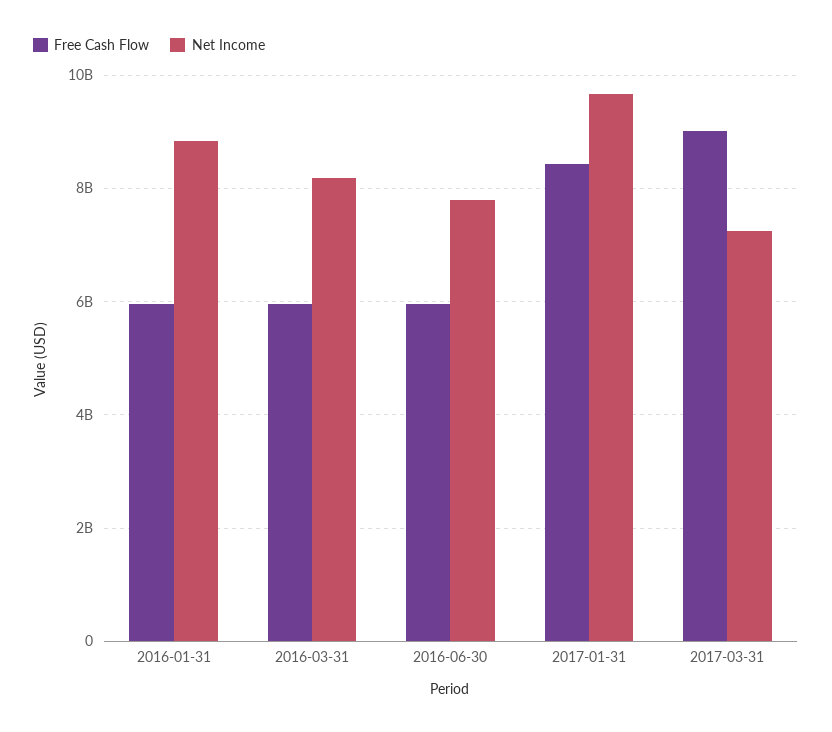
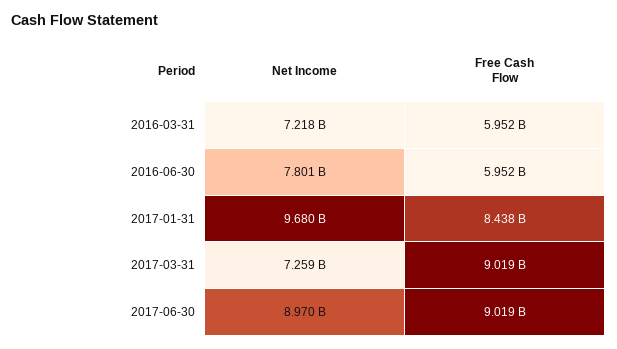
Free Cash Flow, 2016-01-31: 6000000000 -> none
Net Income, 2016-01-31: 8800000000 -> none
Net Income, 2016-03-31: 8200000000 -> 7218000000
Net Income, 2017-06-30: none -> 8970000000
Free Cash Flow, 2017-06-30: none -> 9019000000

